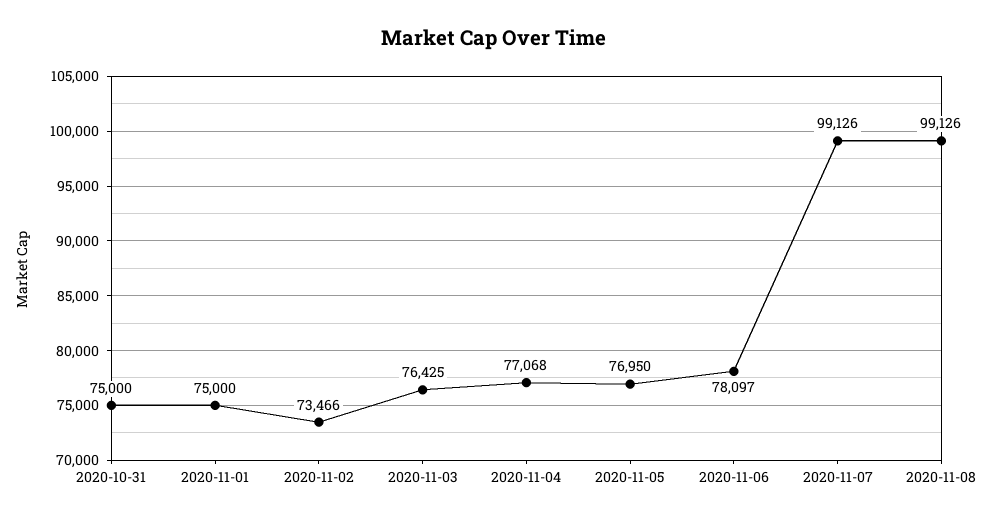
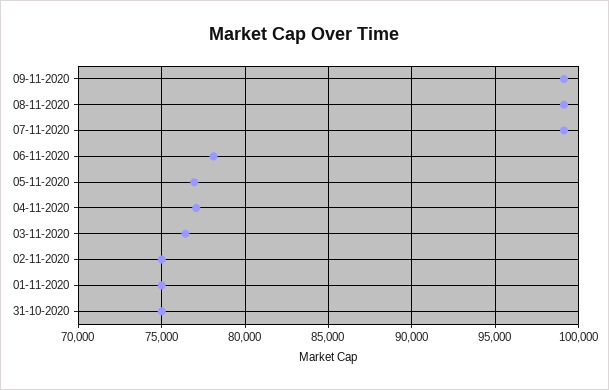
2020-11-02: 73466 -> 75000
09-11-2020: none -> 99000

